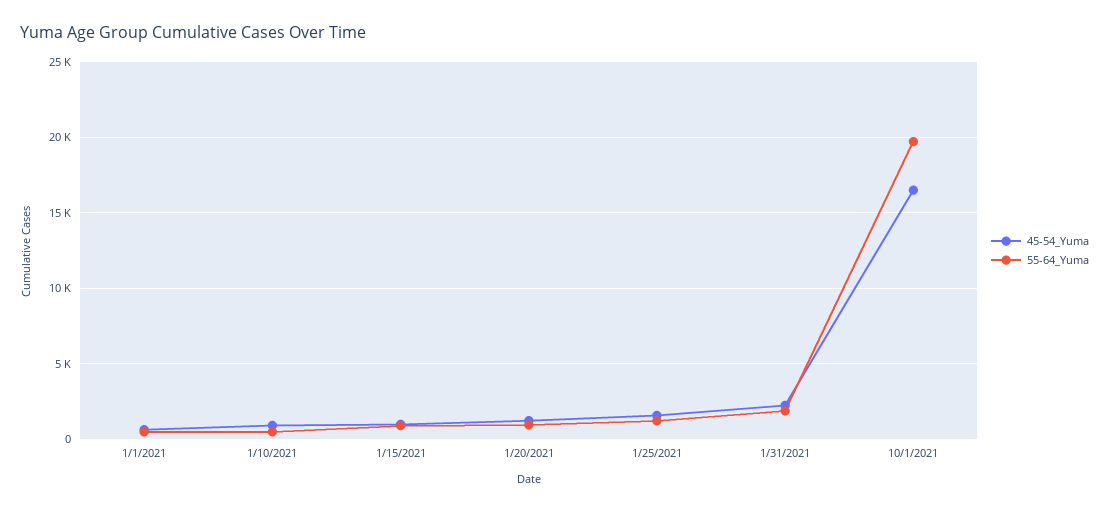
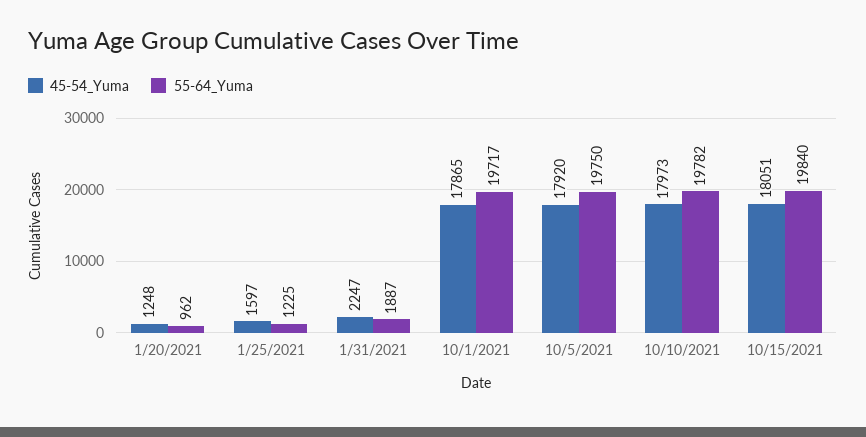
45-54_Yuma, 1/1/2021: 500 -> none
55-64_Yuma, 1/1/2021: 500 -> none
45-54_Yuma, 1/10/2021: 1000 -> none
55-64_Yuma, 1/10/2021: 500 -> none
45-54_Yuma, 1/15/2021: 1000 -> none
55-64_Yuma, 1/15/2021: 1000 -> none
45-54_Yuma, 10/1/2021: 16500 -> 17865
45-54_Yuma, 10/5/2021: none -> 17920
55-64_Yuma, 10/5/2021: none -> 19750
45-54_Yuma, 10/10/2021: none -> 17973
55-64_Yuma, 10/10/2021: none -> 19782
45-54_Yuma, 10/15/2021: none -> 18051
55-64_Yuma, 10/15/2021: none -> 19840

